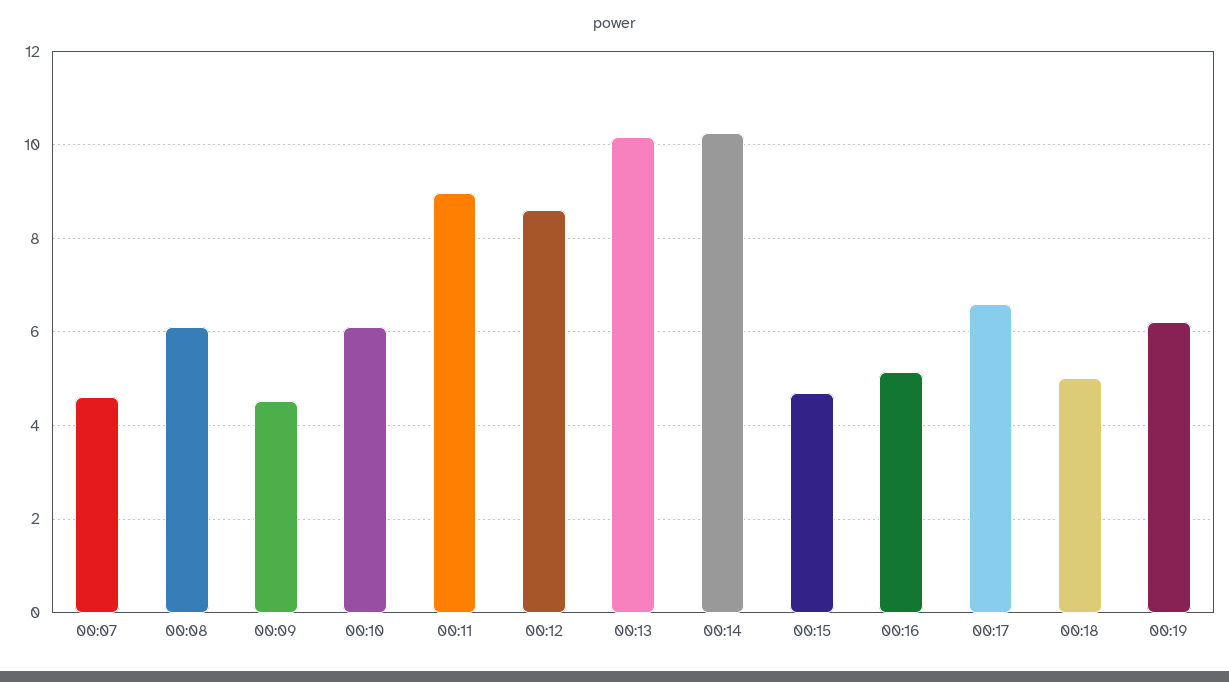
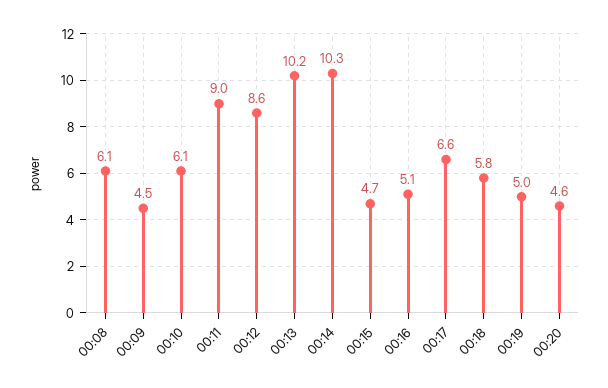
00:07: 4.6 -> none
00:18: 5 -> 5.8
00:19: 6.2 -> 5
00:20: none -> 4.6

